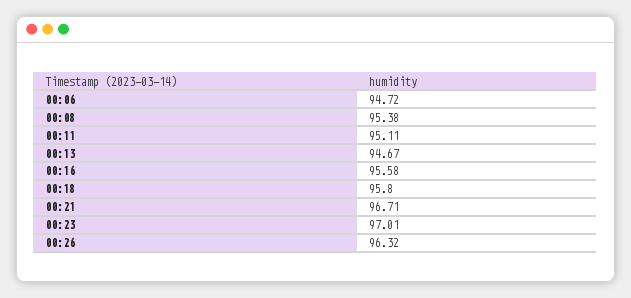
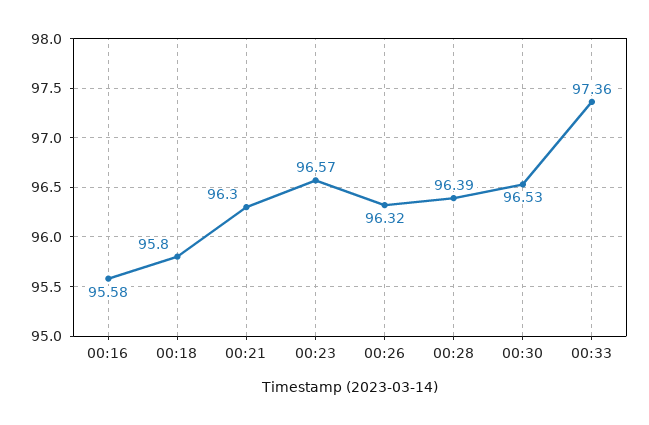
00:06: 94.72 -> none
00:08: 95.38 -> none
00:11: 95.11 -> none
00:13: 94.67 -> none
00:21: 96.71 -> 96.3
00:23: 97.01 -> 96.57
00:28: none -> 96.39
00:30: none -> 96.53
00:33: none -> 97.36

